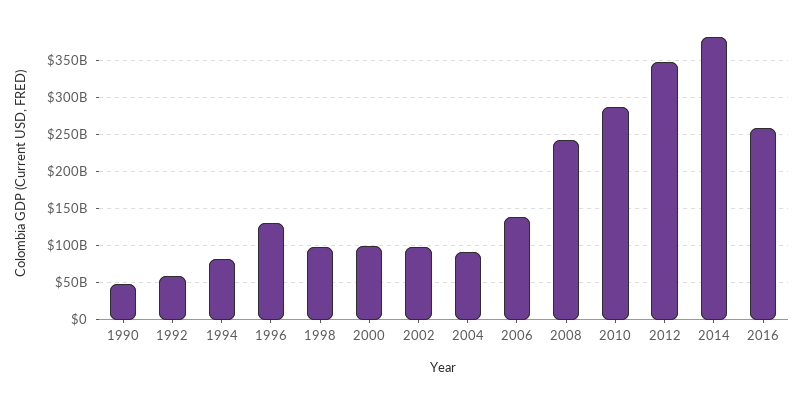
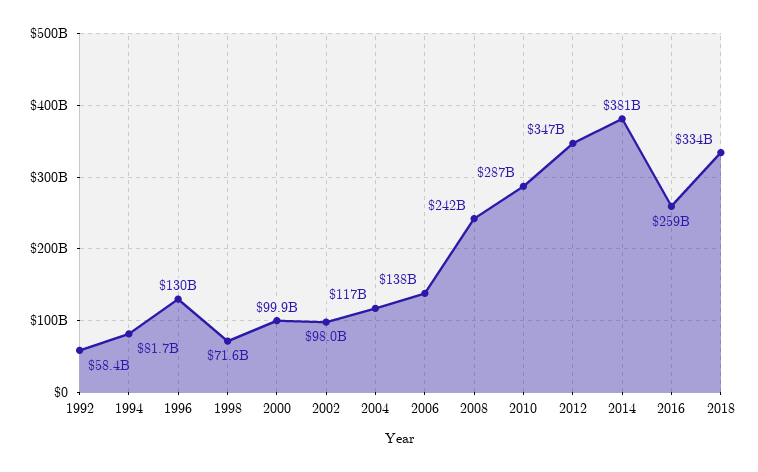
1990: 50000000000 -> none
1998: 100000000000 -> 71600000000
2004: 90000000000 -> 117000000000
2018: none -> 334000000000

